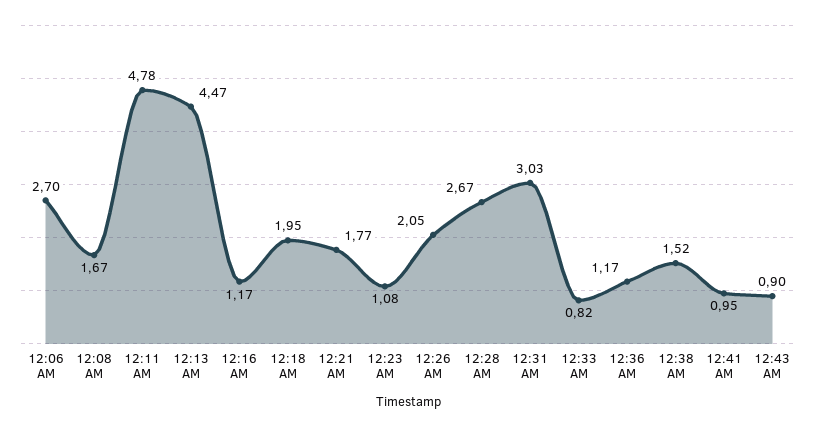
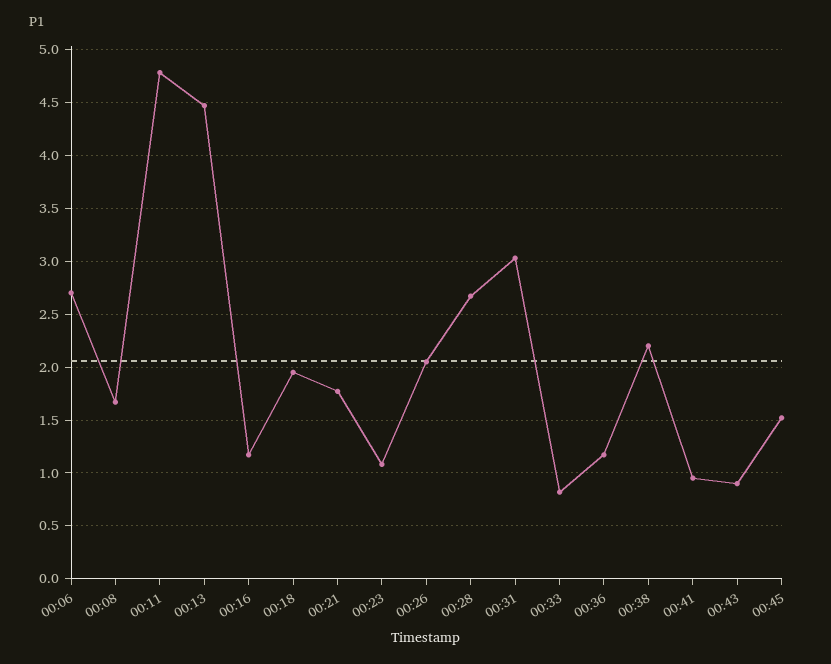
12:38 AM: 1.52 -> 2.2
00:45: none -> 1.5

